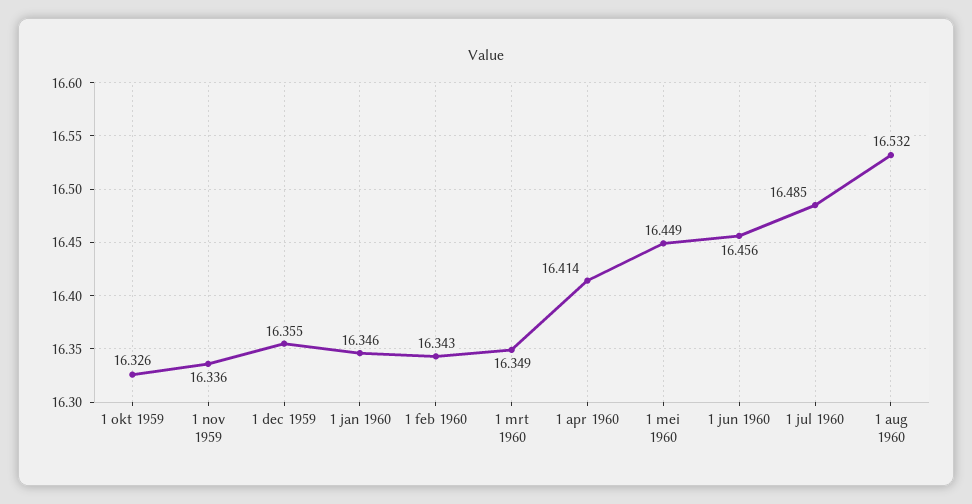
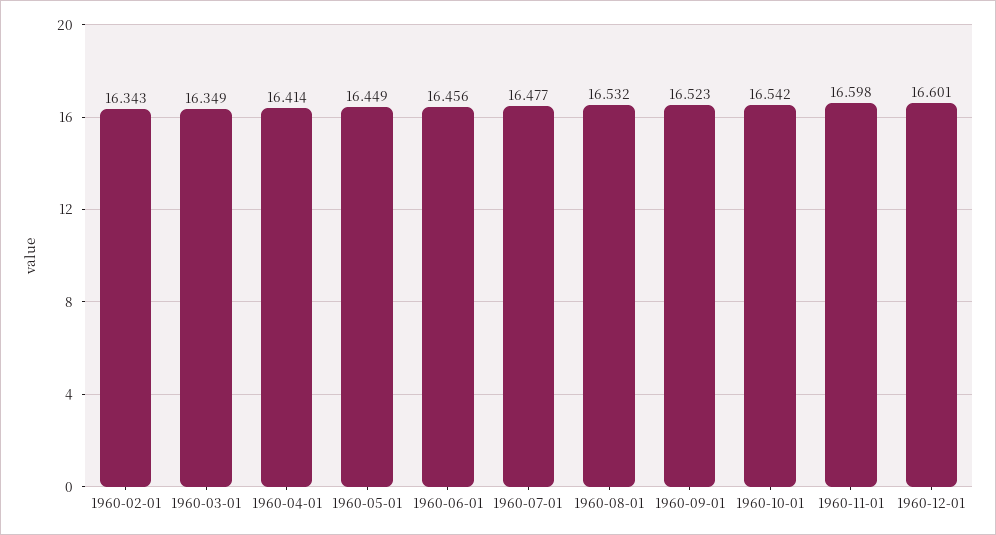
1 okt 1959: 16.326 -> none
1 nov 1959: 16.336 -> none
1 dec 1959: 16.355 -> none
1 jan 1960: 16.346 -> none
1 jul 1960: 16.485 -> 16.477
1960-09-01: none -> 16.523
1960-10-01: none -> 16.542
1960-11-01: none -> 16.598
1960-12-01: none -> 16.601

